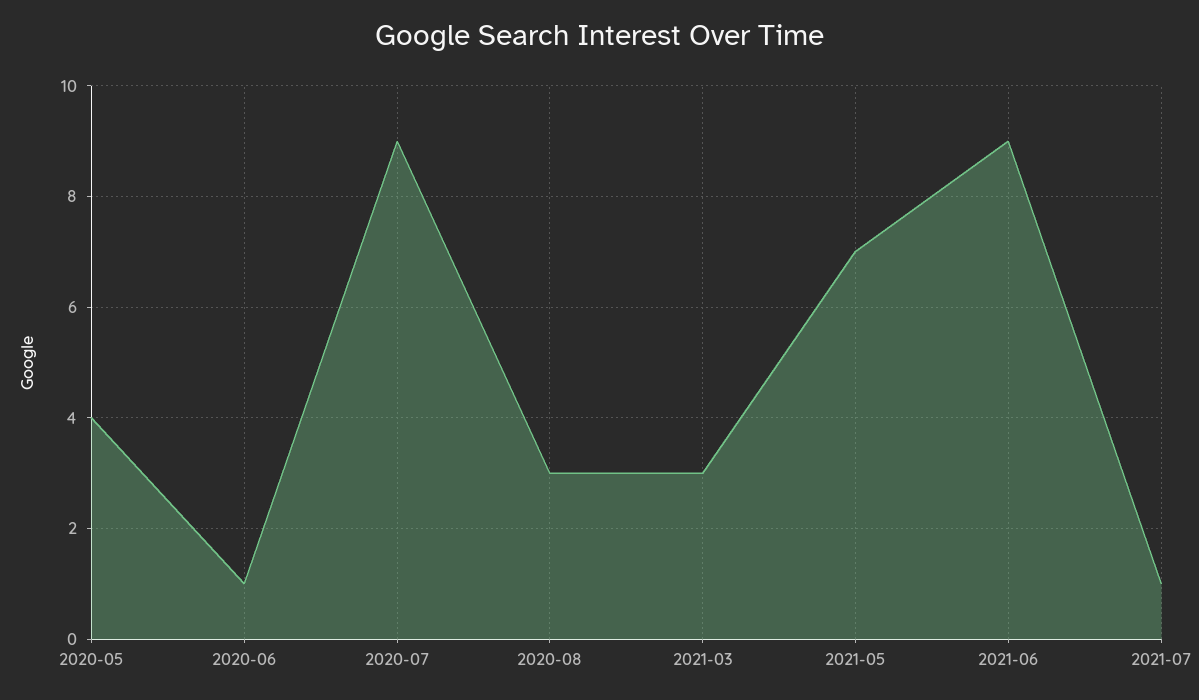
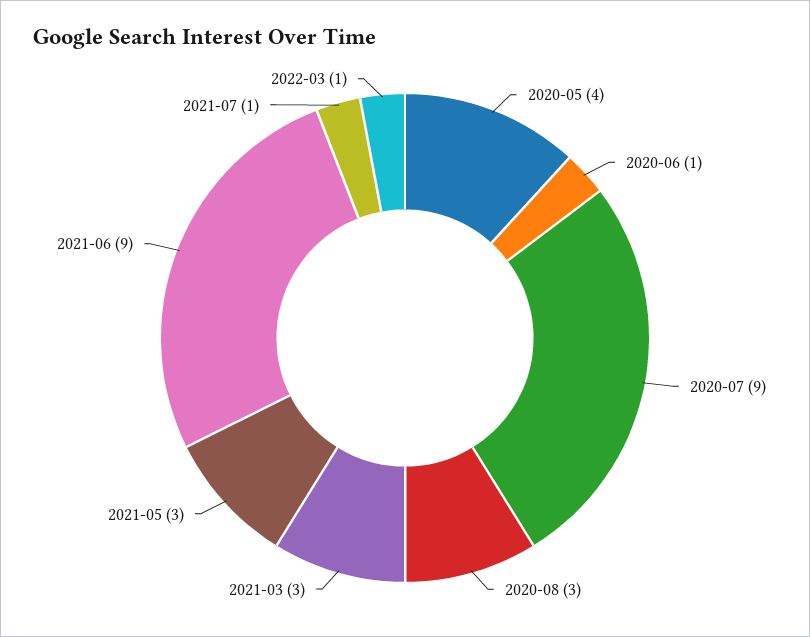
2021-05: 7 -> 3
2022-03: none -> 1

